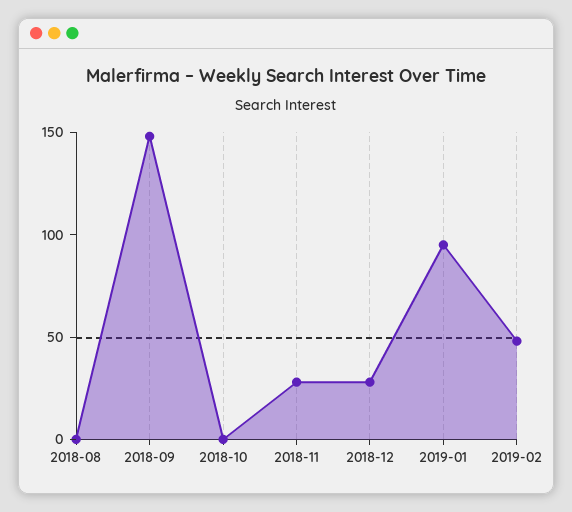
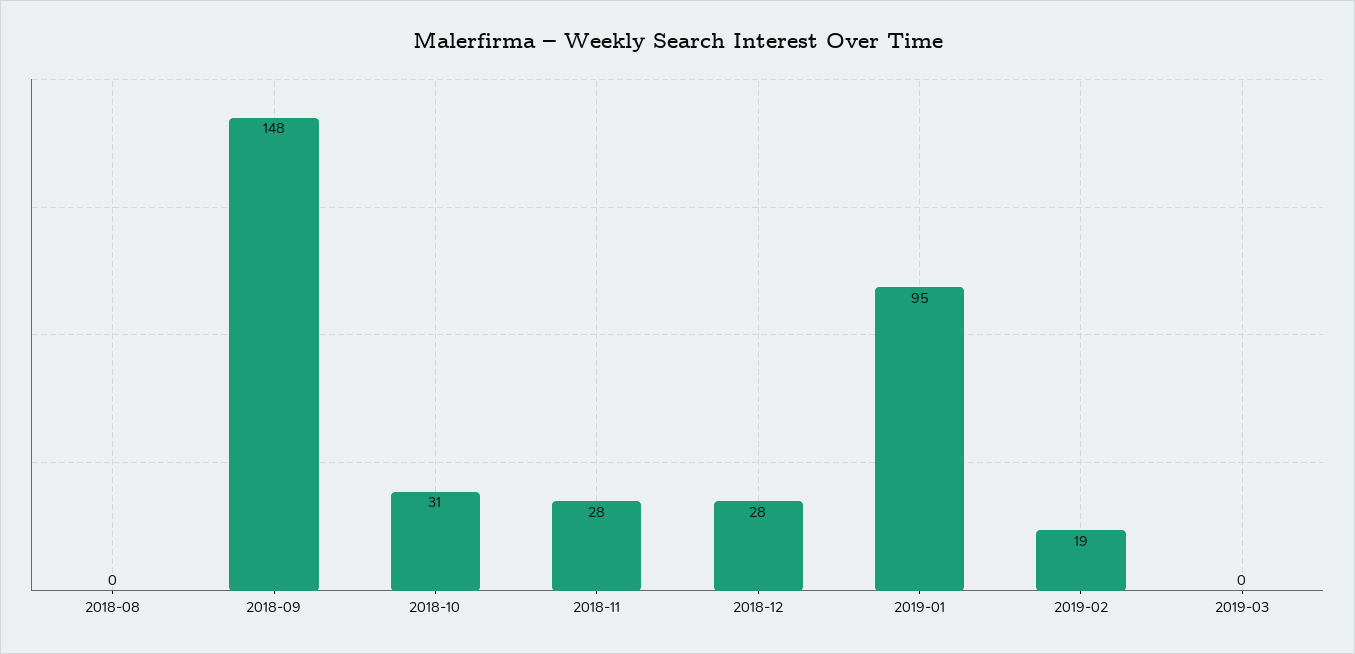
2018-10: 0 -> 31
2019-02: 50 -> 19
2019-03: none -> 0

